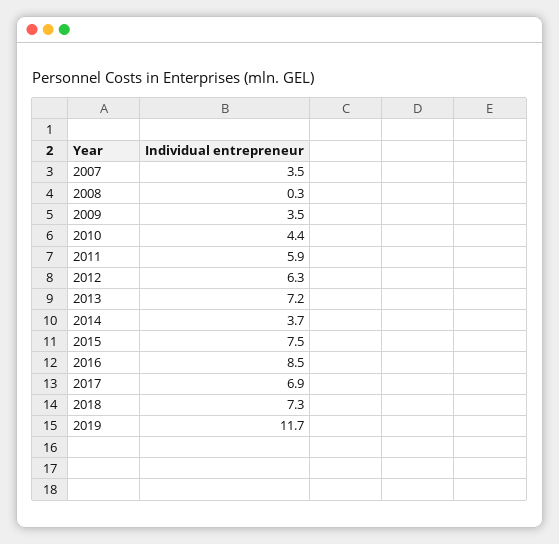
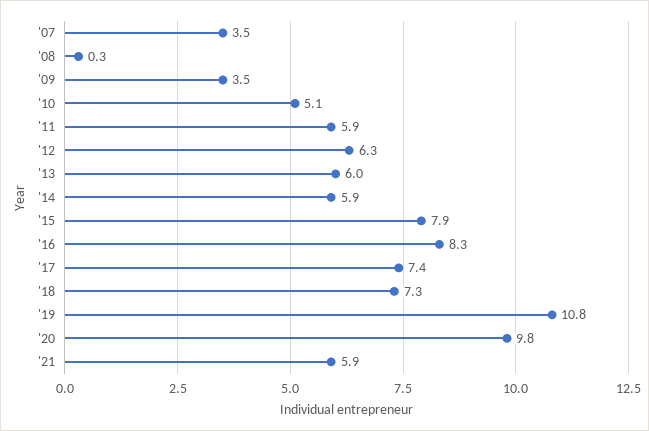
2010: 4.4 -> 5.1
2013: 7.2 -> 6
2014: 3.7 -> 5.9
2015: 7.5 -> 7.9
2016: 8.5 -> 8.3
2017: 6.9 -> 7.4
2019: 11.7 -> 10.8
'20: none -> 9.8
'21: none -> 5.9

